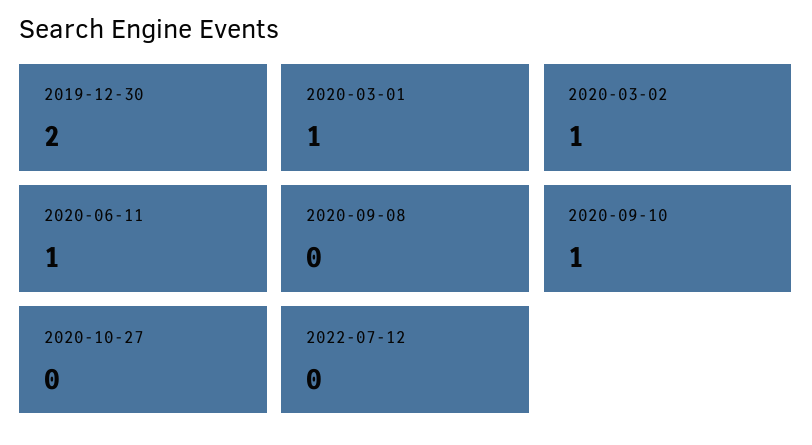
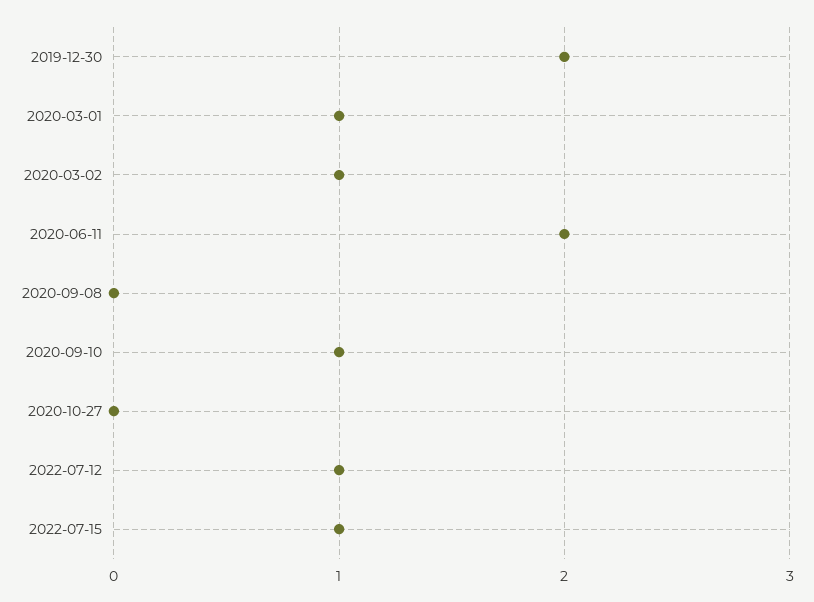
2020-06-11: 1 -> 2
2022-07-12: 0 -> 1
2022-07-15: none -> 1

